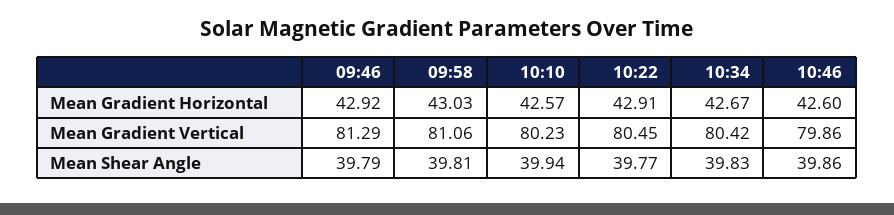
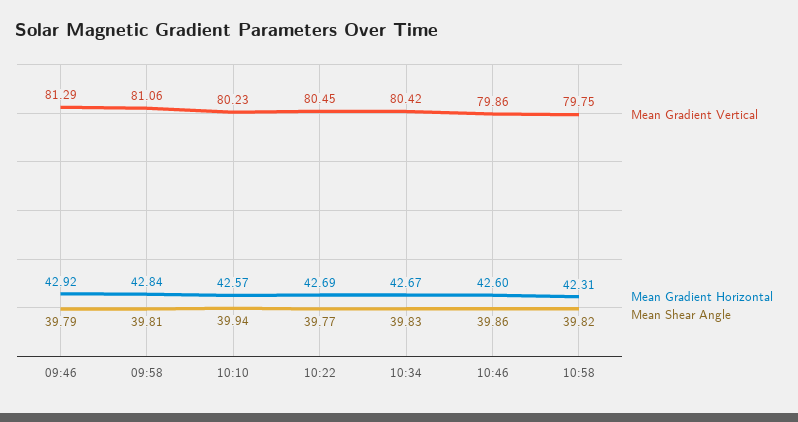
Mean Gradient Horizontal, 09:58: 43.03 -> 42.84
Mean Gradient Horizontal, 10:22: 42.91 -> 42.69
Mean Gradient Vertical, 10:58: none -> 79.75
Mean Gradient Horizontal, 10:58: none -> 42.31
Mean Shear Angle, 10:58: none -> 39.82

